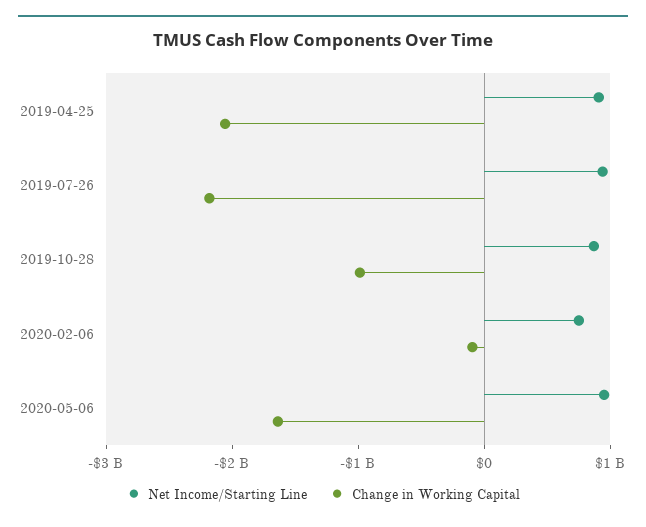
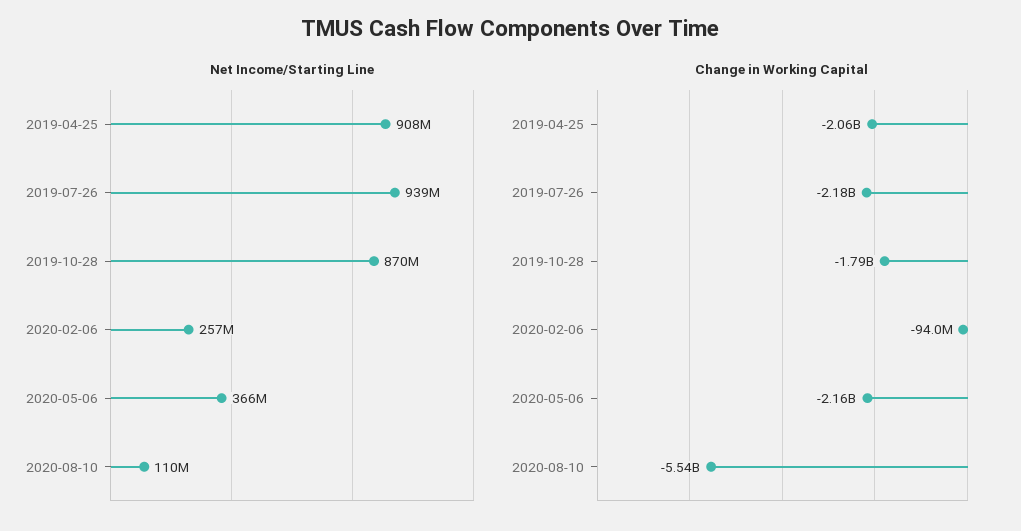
Change in Working Capital, 2019-10-28: -1000000000 -> -1790000000
Net Income/Starting Line, 2020-02-06: 800000000 -> 257000000
Net Income/Starting Line, 2020-05-06: 1000000000 -> 366000000
Change in Working Capital, 2020-05-06: -1600000000 -> -2160000000
Net Income/Starting Line, 2020-08-10: none -> 110000000
Change in Working Capital, 2020-08-10: none -> -5540000000

